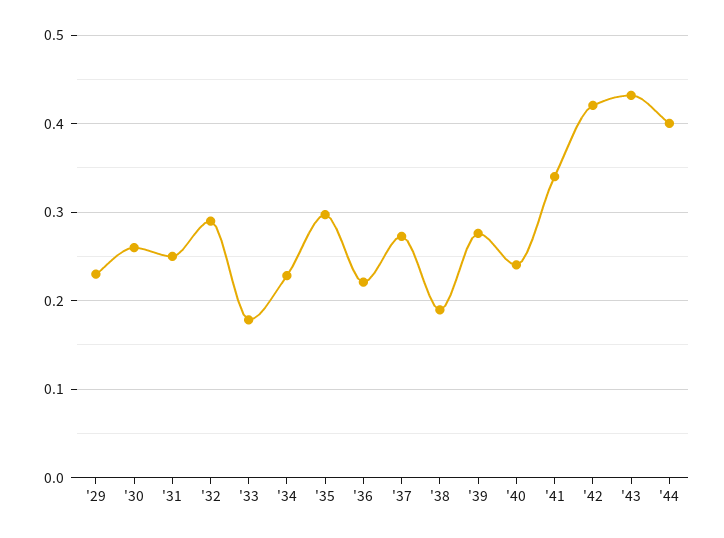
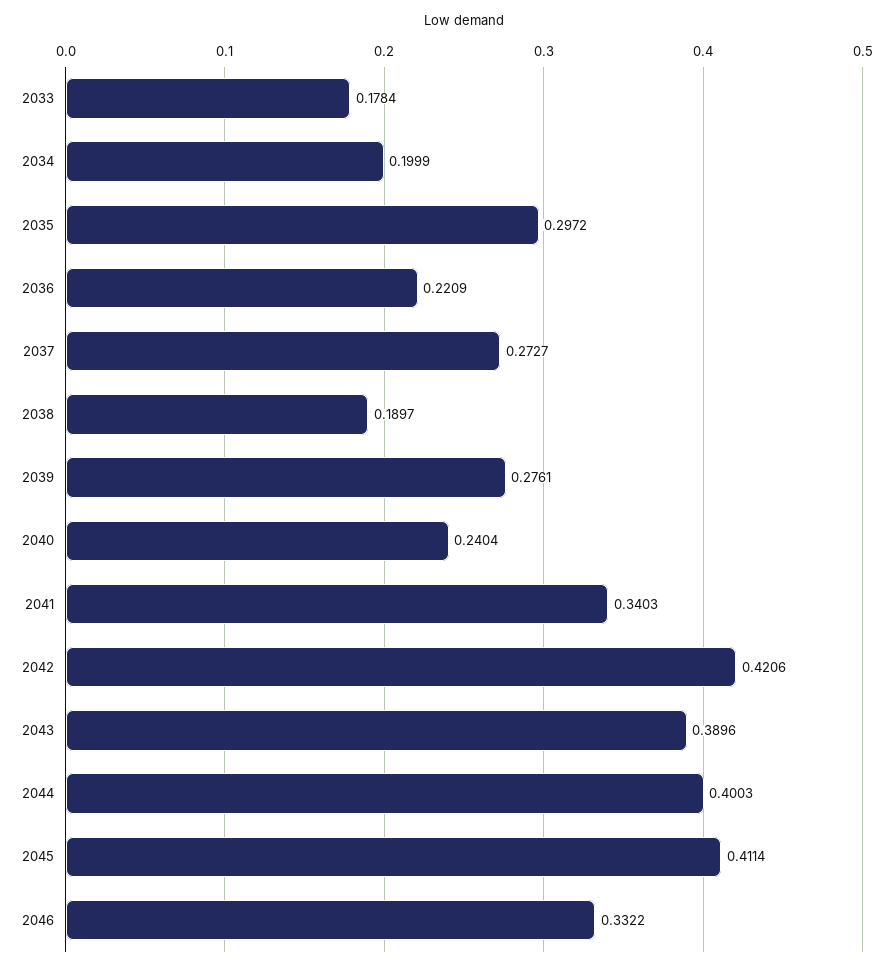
'29: 0.23 -> none
'30: 0.26 -> none
'31: 0.25 -> none
'32: 0.29 -> none
'34: 0.23 -> 0.1999
'43: 0.43 -> 0.3896
2045: none -> 0.4114
2046: none -> 0.3322

